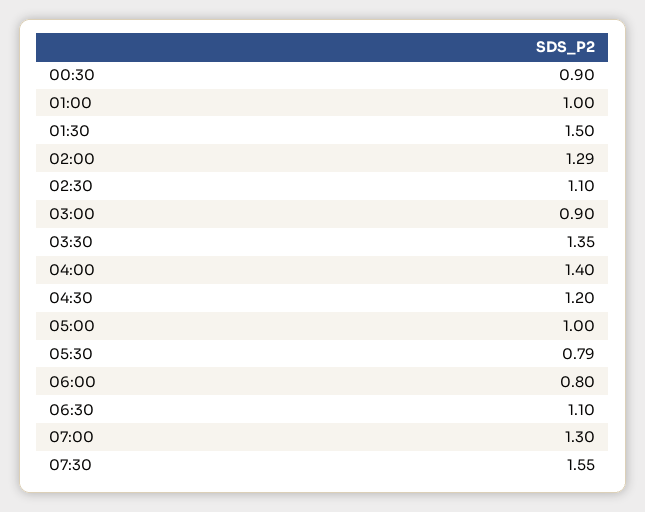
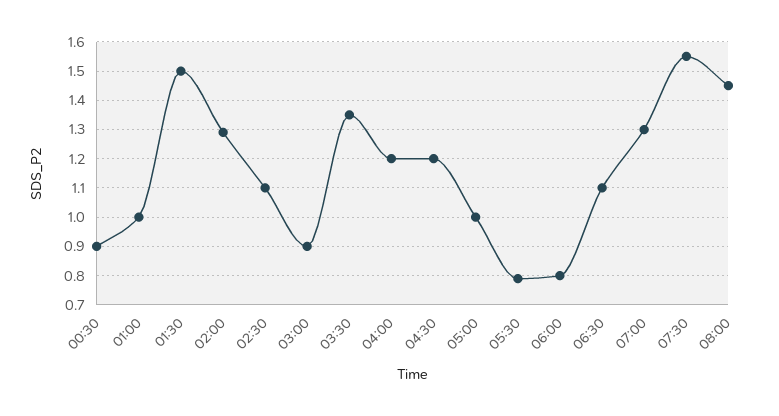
04:00: 1.4 -> 1.2
08:00: none -> 1.45

